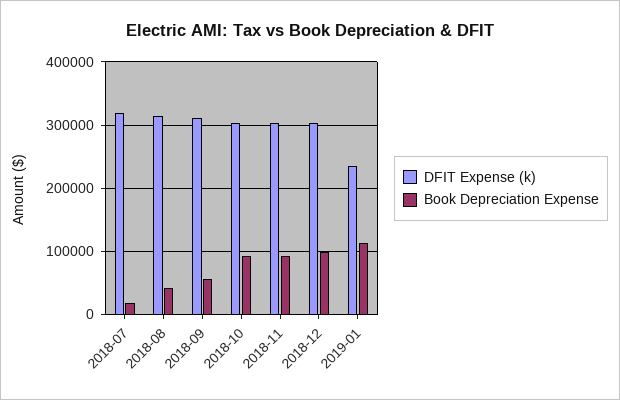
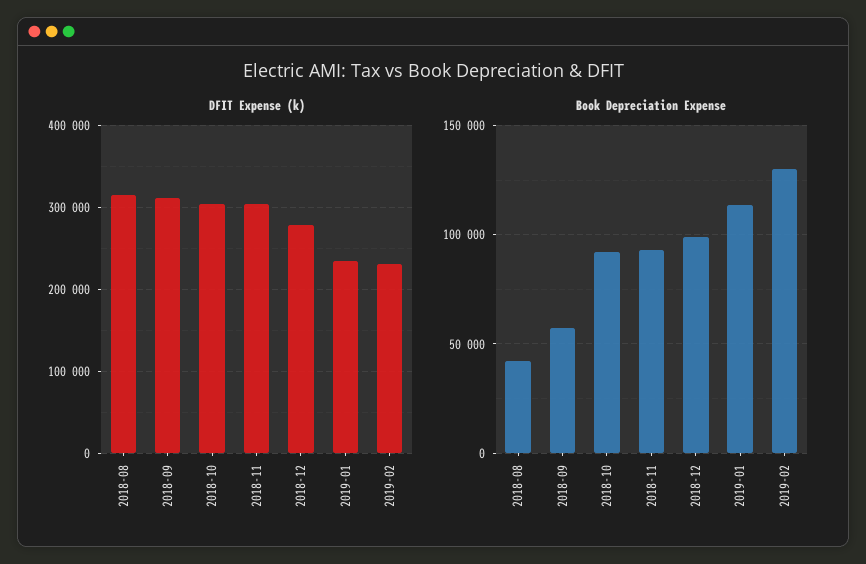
DFIT Expense (k), 2018-07: 320000 -> none
Book Depreciation Expense, 2018-07: 20000 -> none
DFIT Expense (k), 2018-12: 300000 -> 280000
DFIT Expense (k), 2019-02: none -> 230000
Book Depreciation Expense, 2019-02: none -> 130000

